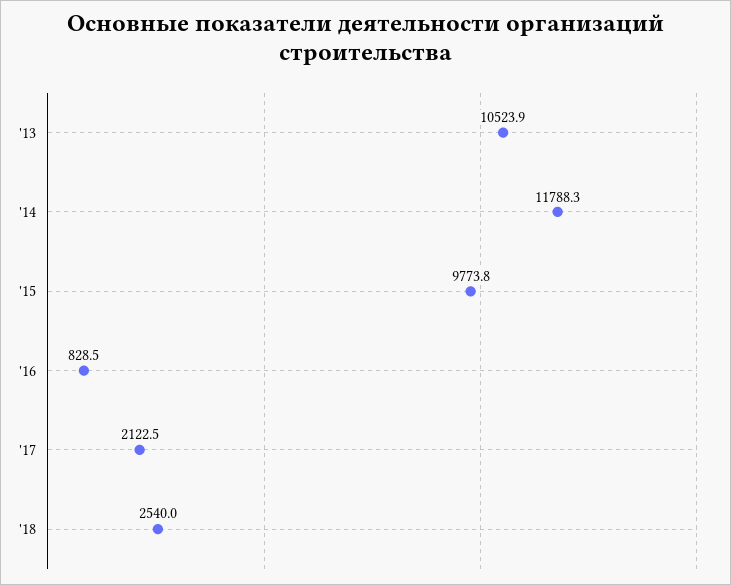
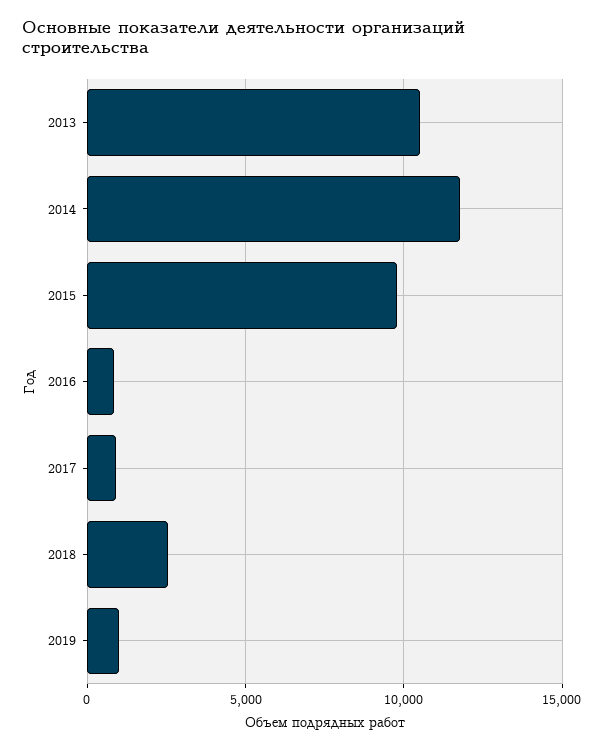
'17: 2122.5 -> 1000
2019: none -> 1000

